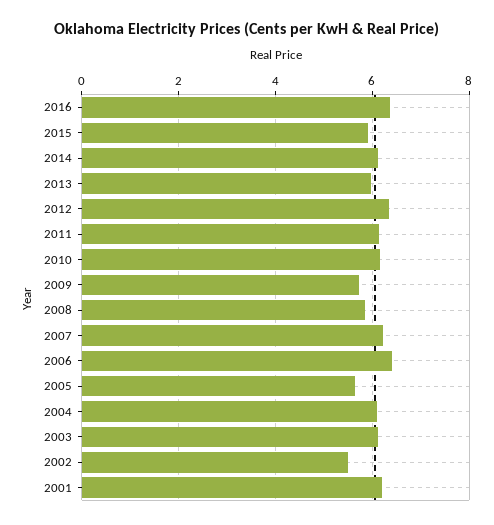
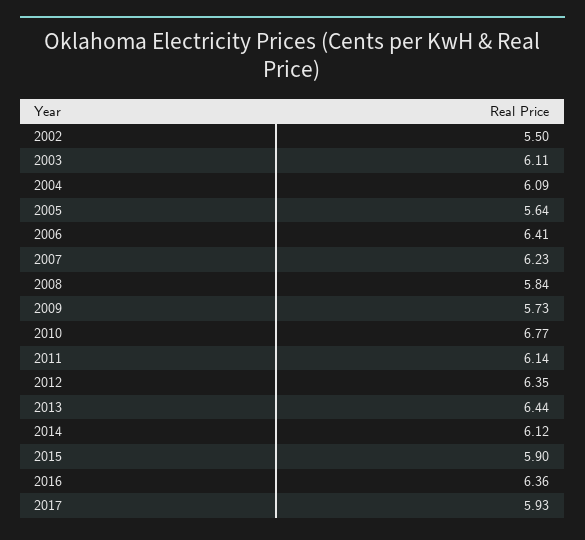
2013: 6 -> 6.44
2010: 6.2 -> 6.77
2001: 6.2 -> none
2017: none -> 5.93

